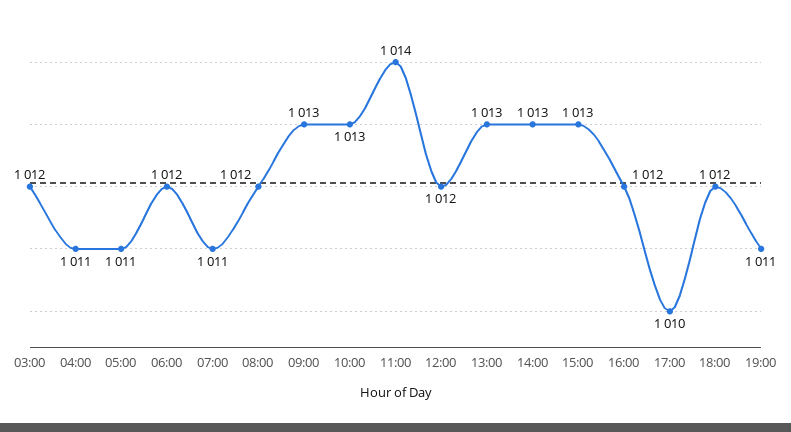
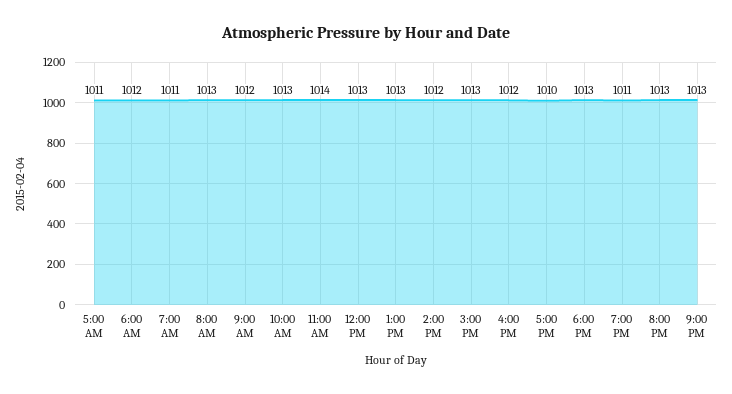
03:00: 1012 -> none
04:00: 1011 -> none
08:00: 1012 -> 1013
09:00: 1013 -> 1012
12:00: 1012 -> 1013
14:00: 1013 -> 1012
18:00: 1012 -> 1013
8:00 PM: none -> 1013
9:00 PM: none -> 1013

